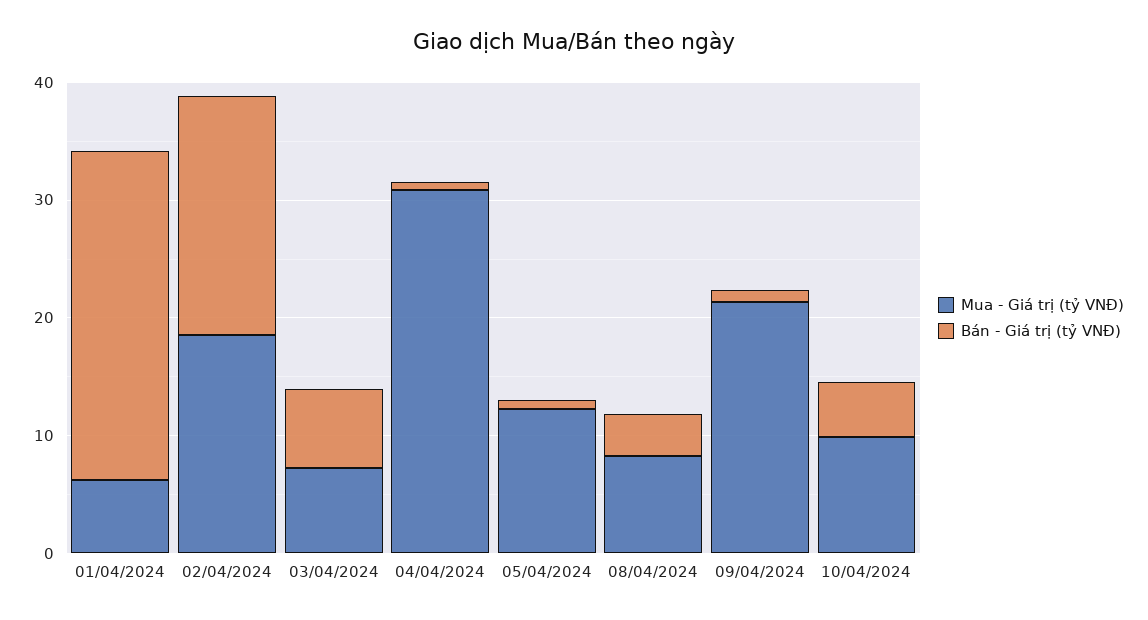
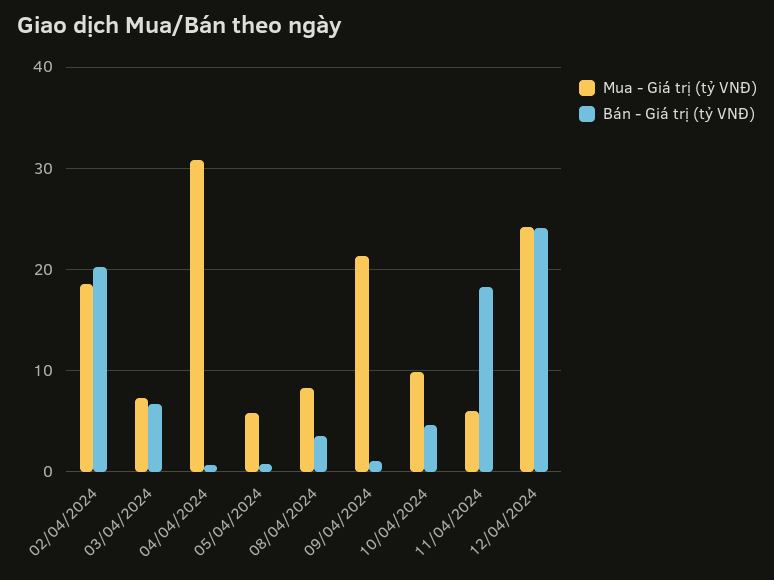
Mua - Giá trị (tỷ VNĐ), 01/04/2024: 6 -> none
Bán - Giá trị (tỷ VNĐ), 01/04/2024: 28 -> none
Mua - Giá trị (tỷ VNĐ), 05/04/2024: 12 -> 6
Mua - Giá trị (tỷ VNĐ), 11/04/2024: none -> 6
Bán - Giá trị (tỷ VNĐ), 11/04/2024: none -> 18
Mua - Giá trị (tỷ VNĐ), 12/04/2024: none -> 24
Bán - Giá trị (tỷ VNĐ), 12/04/2024: none -> 24

